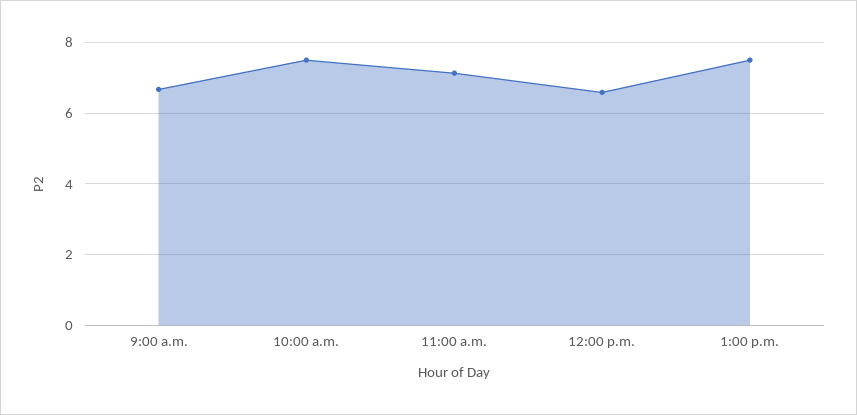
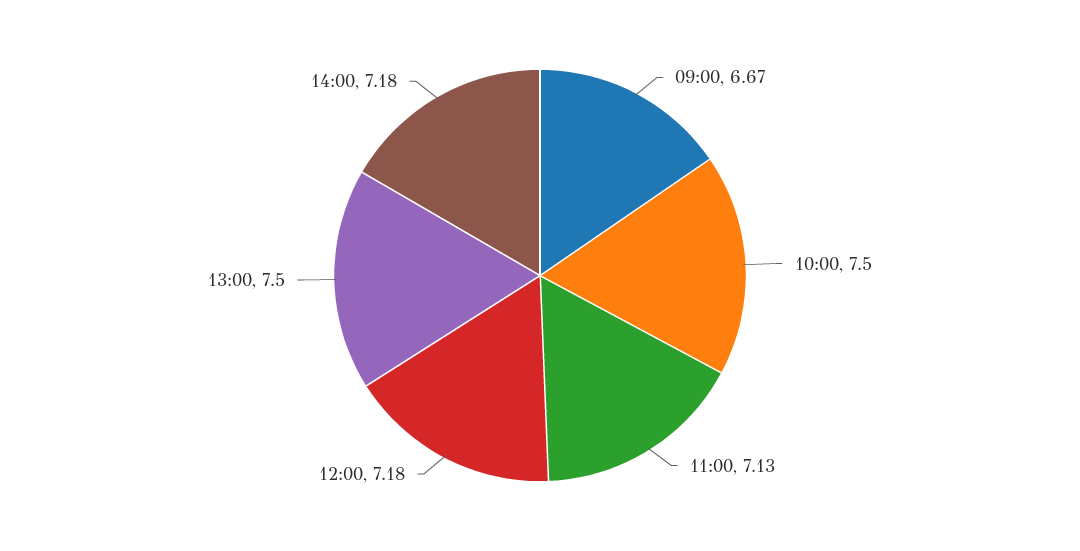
12:00 p.m.: 6.6 -> 7.18
14:00: none -> 7.18

